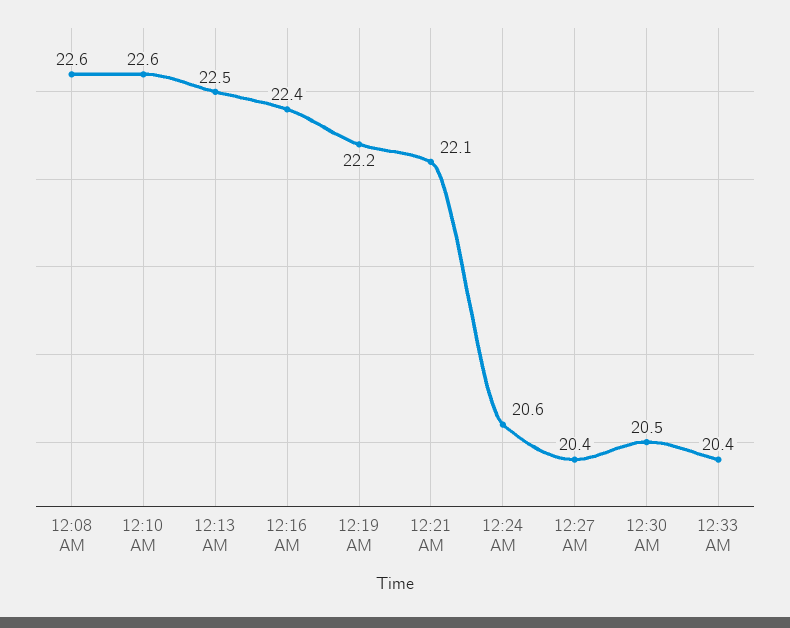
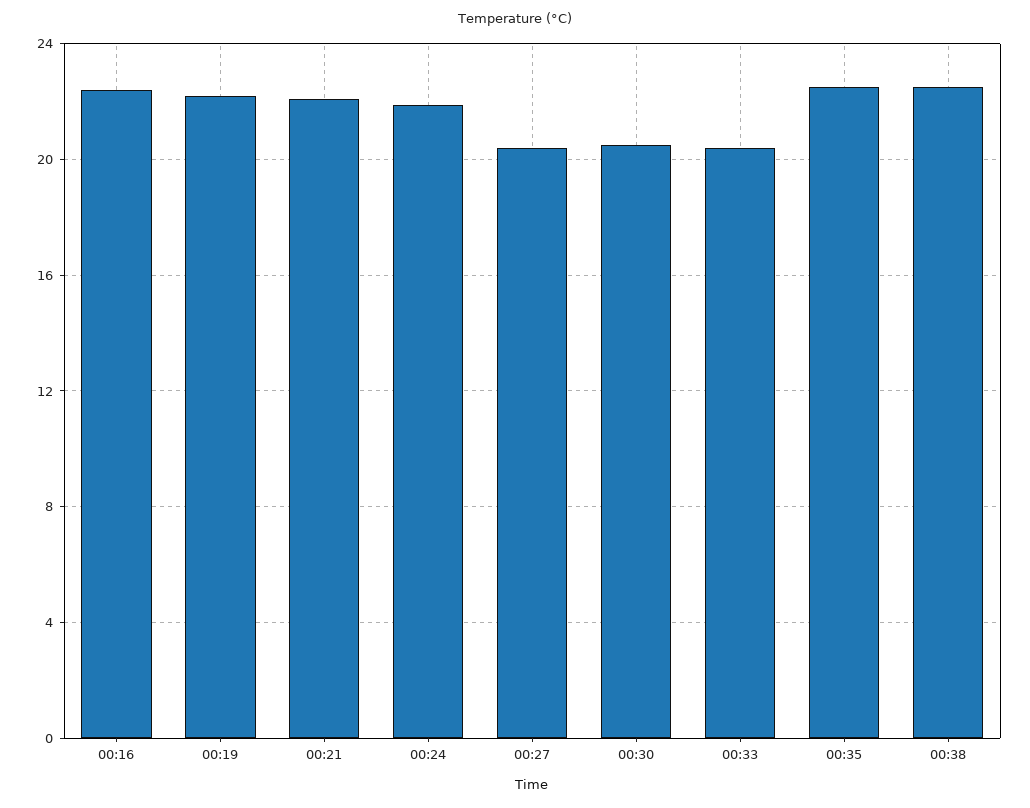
12:08 AM: 22.6 -> none
12:10 AM: 22.6 -> none
12:13 AM: 22.5 -> none
12:24 AM: 20.6 -> 22
00:35: none -> 22.5
00:38: none -> 22.5

